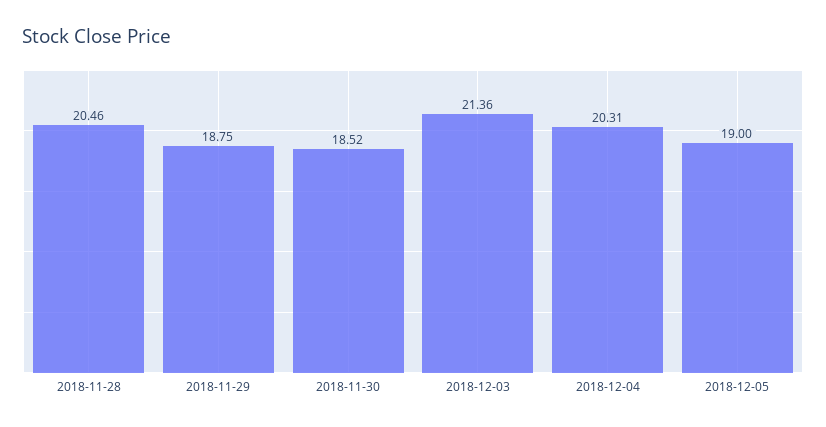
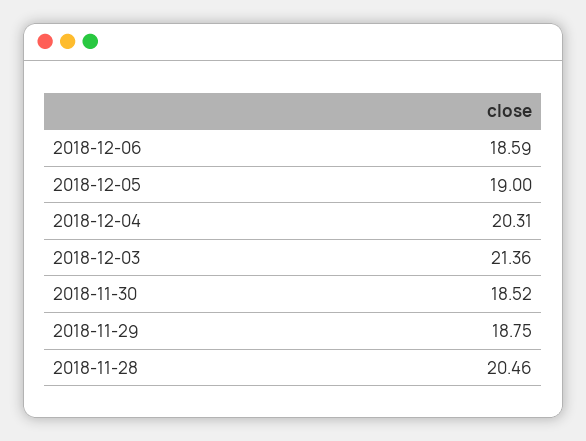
2018-12-06: none -> 18.59

